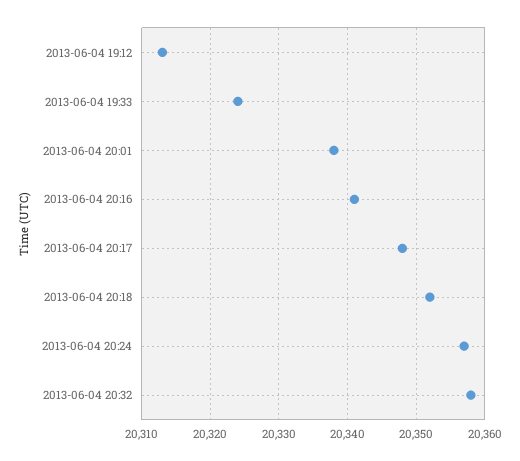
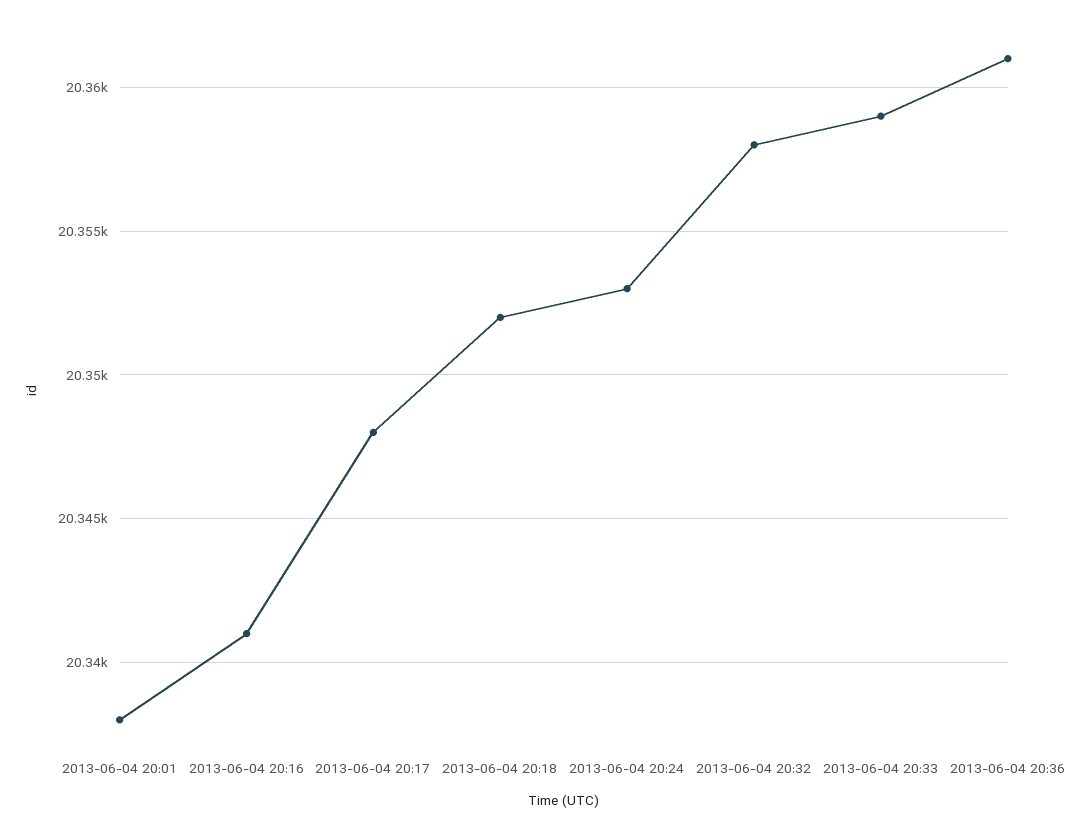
2013-06-04 19:12: 20313 -> none
2013-06-04 19:33: 20324 -> none
2013-06-04 20:24: 20357 -> 20353
2013-06-04 20:33: none -> 20359
2013-06-04 20:36: none -> 20361

